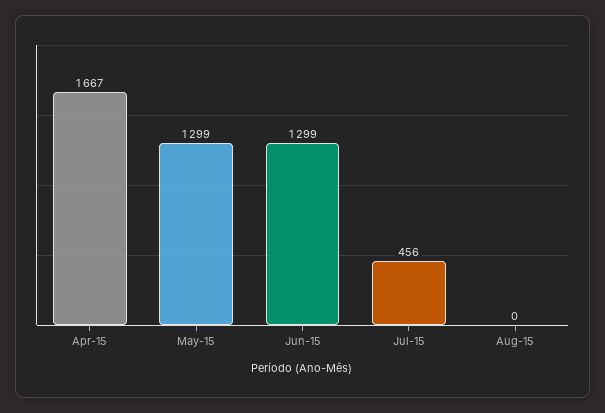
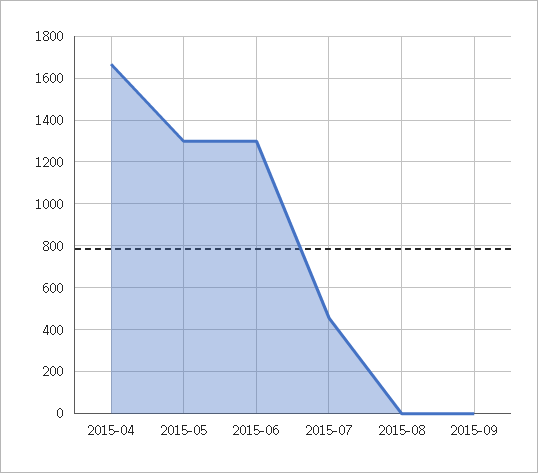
2015-09: none -> 0

